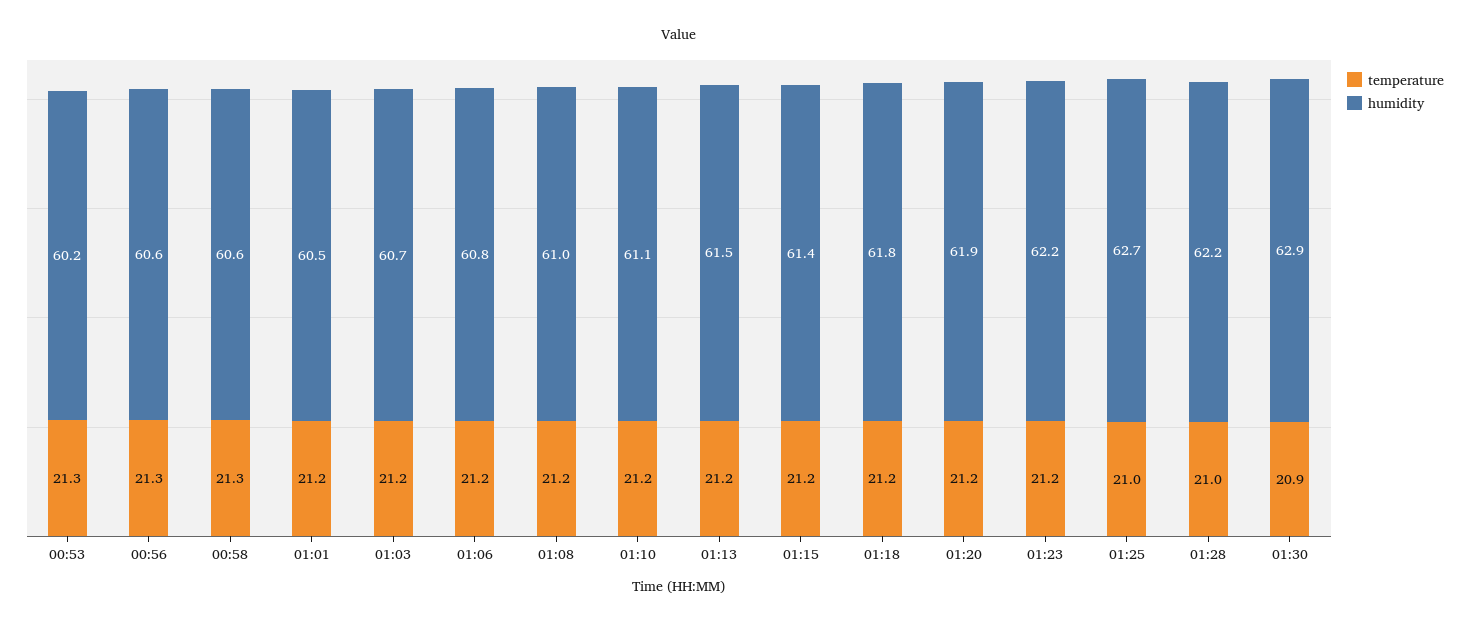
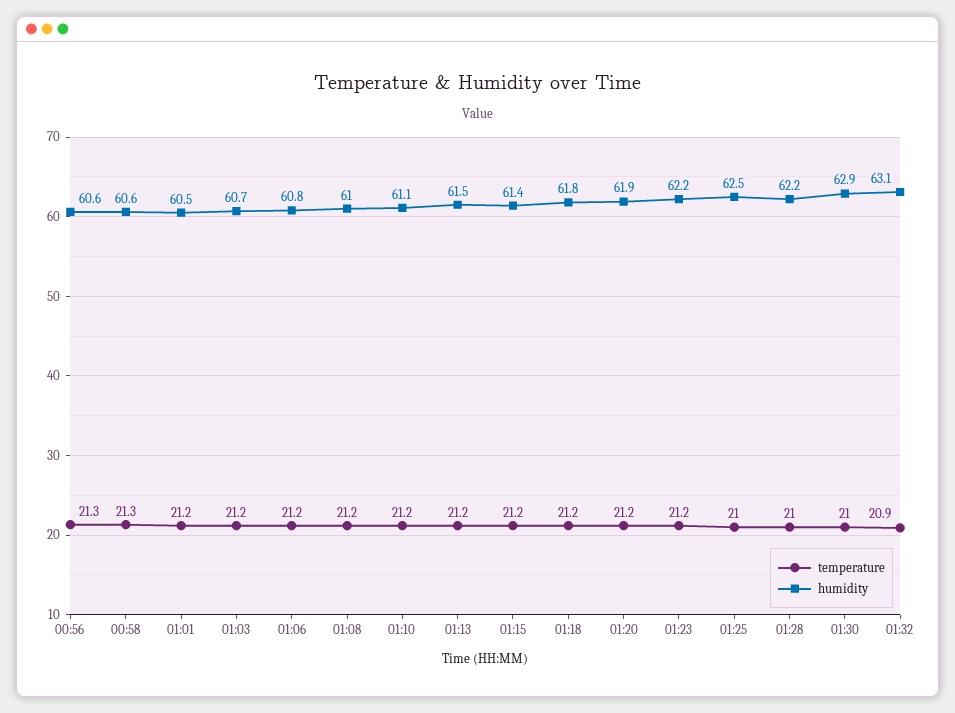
temperature, 00:53: 21.3 -> none
humidity, 00:53: 60.2 -> none
humidity, 01:25: 62.7 -> 62.5
temperature, 01:30: 20.9 -> 21
temperature, 01:32: none -> 20.9
humidity, 01:32: none -> 63.1

